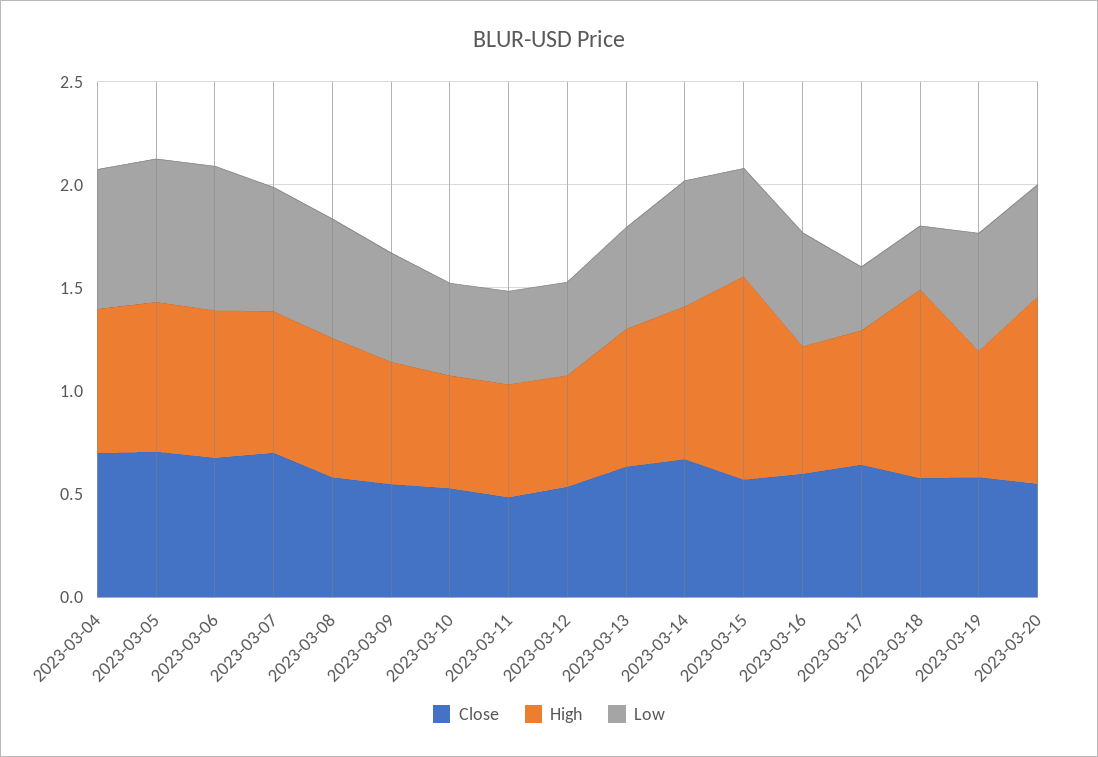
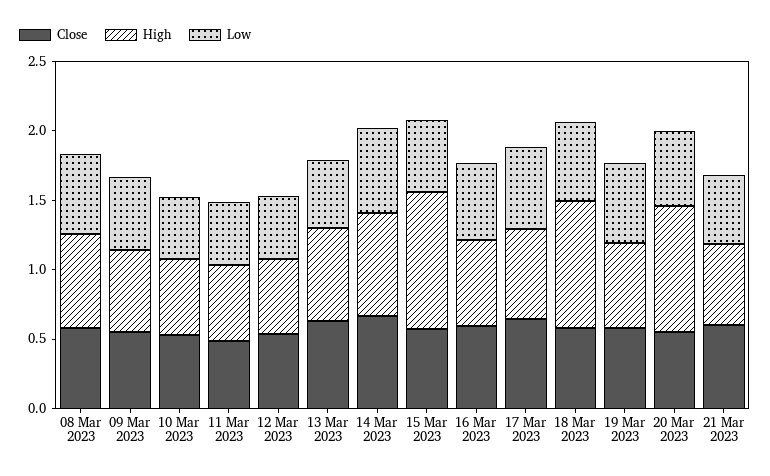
Close, 2023-03-04: 0.7 -> none
High, 2023-03-04: 0.7 -> none
Low, 2023-03-04: 0.7 -> none
Close, 2023-03-05: 0.7 -> none
High, 2023-03-05: 0.7 -> none
Low, 2023-03-05: 0.7 -> none
Close, 2023-03-06: 0.7 -> none
High, 2023-03-06: 0.7 -> none
Low, 2023-03-06: 0.7 -> none
Close, 2023-03-07: 0.7 -> none
High, 2023-03-07: 0.7 -> none
Low, 2023-03-07: 0.6 -> none
Low, 2023-03-17: 0.3 -> 0.6
Low, 2023-03-18: 0.3 -> 0.6
Close, 21 Mar 2023: none -> 0.6
High, 21 Mar 2023: none -> 0.6
Low, 21 Mar 2023: none -> 0.5

